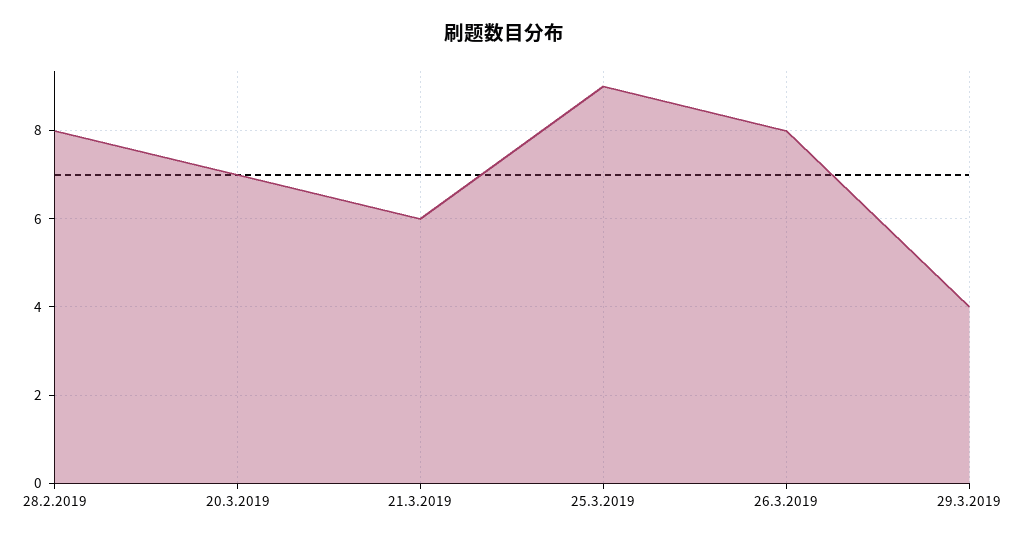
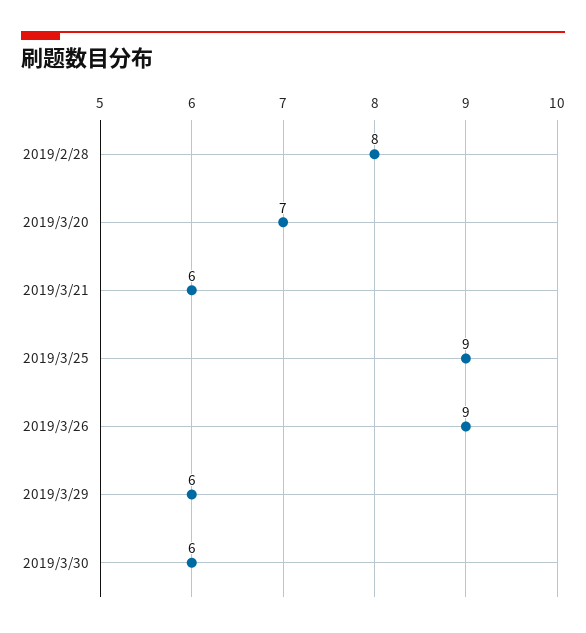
26.3.2019: 8 -> 9
29.3.2019: 4 -> 6
2019/3/30: none -> 6

